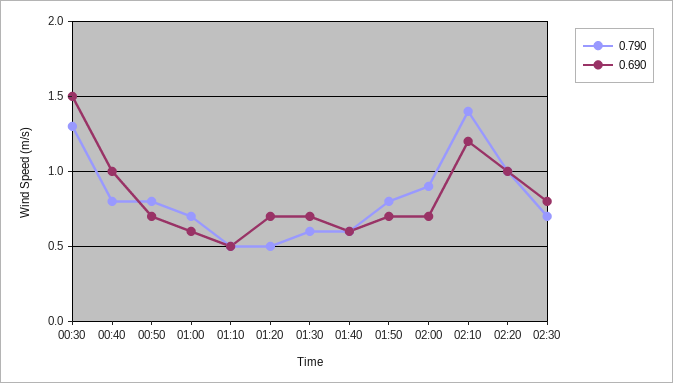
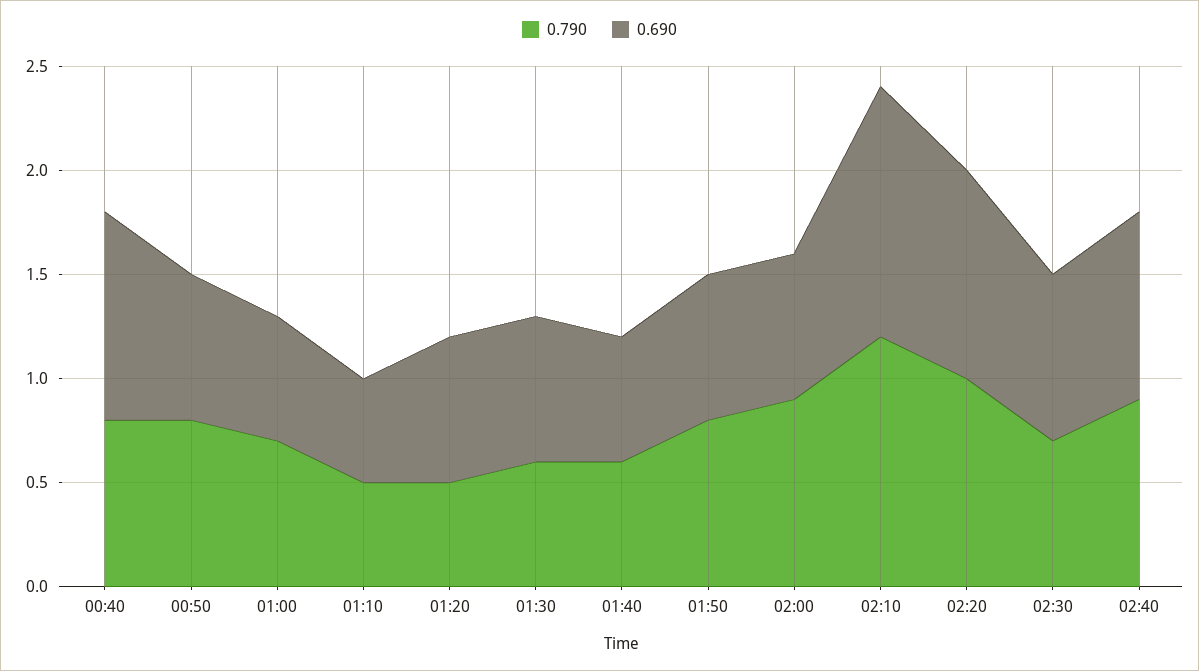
0.790, 00:30: 1.3 -> none
0.690, 00:30: 1.5 -> none
0.790, 02:10: 1.4 -> 1.2
0.790, 02:40: none -> 0.9
0.690, 02:40: none -> 0.9

